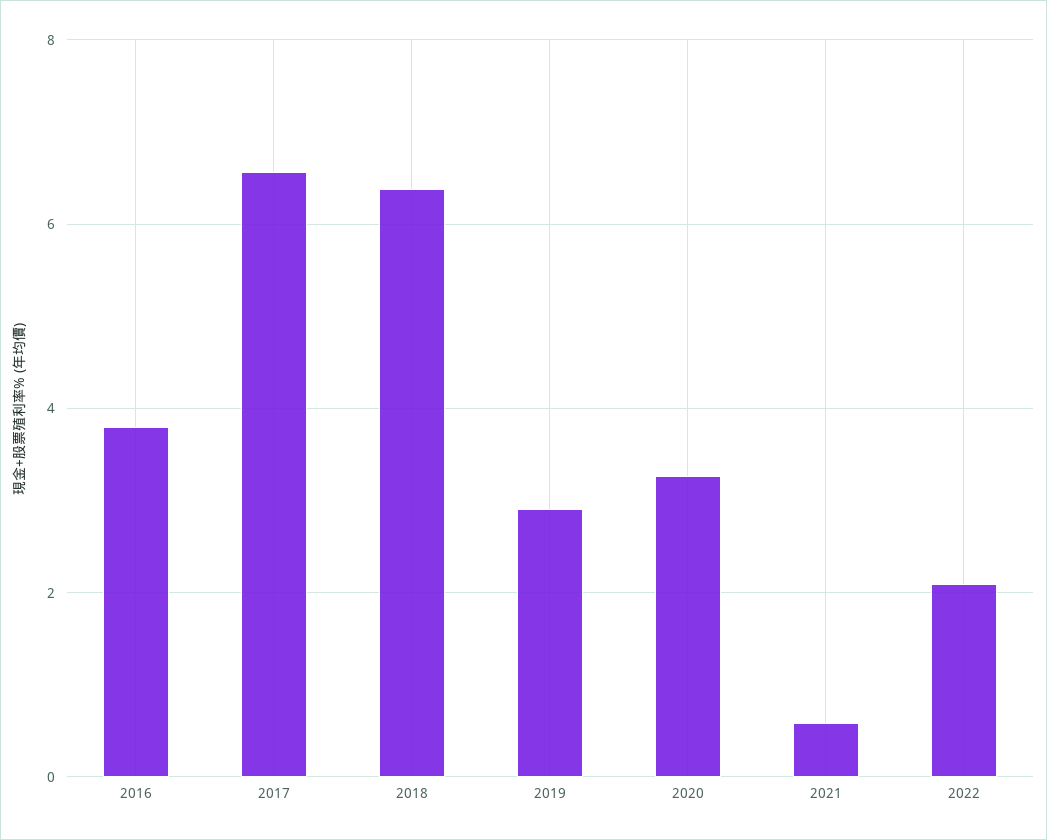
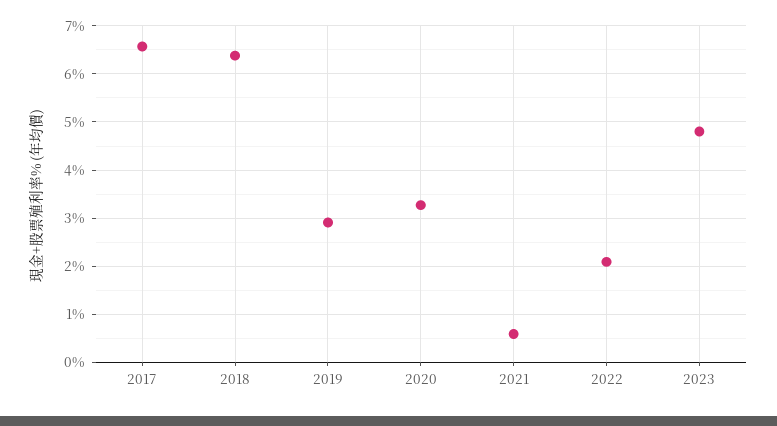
2016: 3.8 -> none
2023: none -> 4.8

